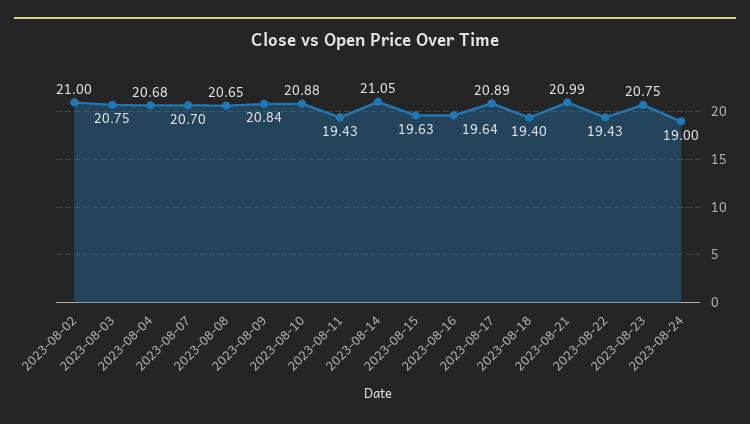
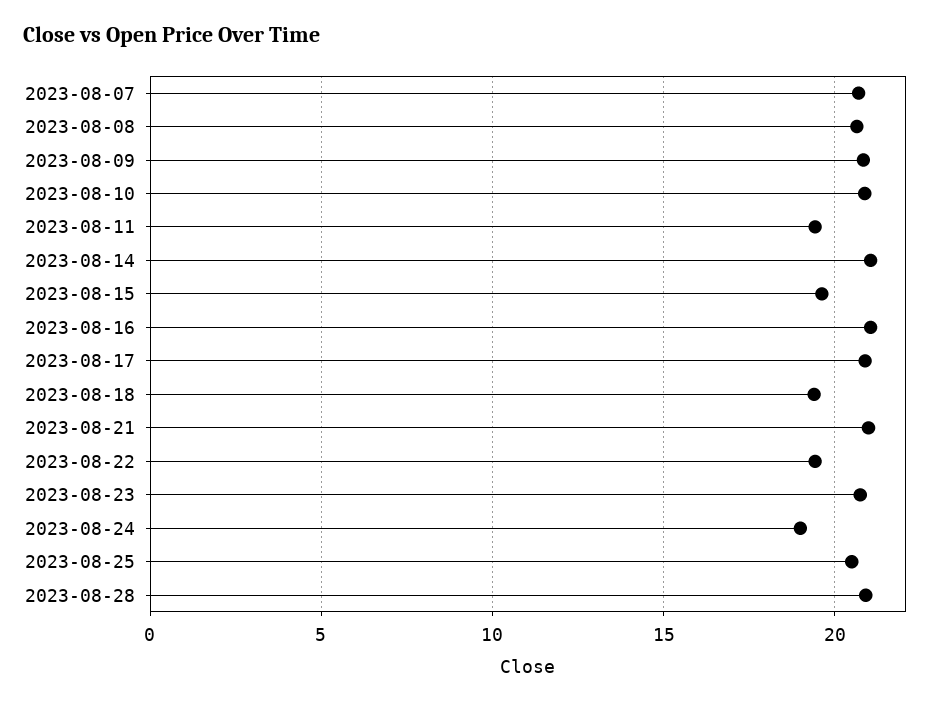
2023-08-02: 21 -> none
2023-08-03: 20.75 -> none
2023-08-04: 20.68 -> none
2023-08-16: 19.64 -> 21
2023-08-25: none -> 20.5
2023-08-28: none -> 21

